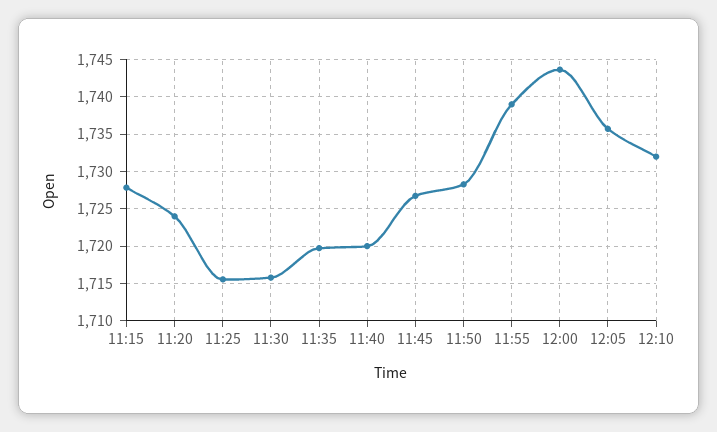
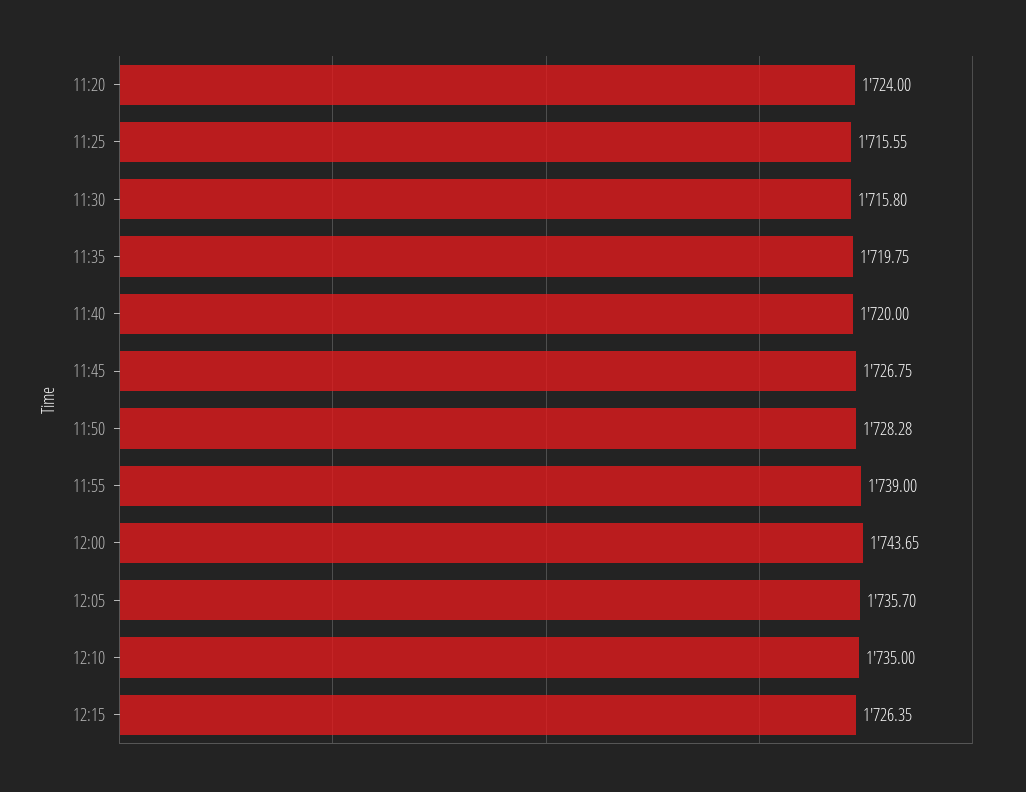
11:15: 1728 -> none
12:10: 1732 -> 1735
12:15: none -> 1726.35

